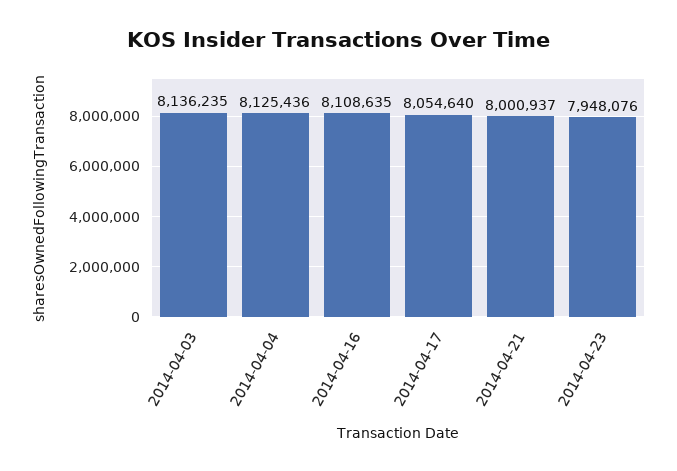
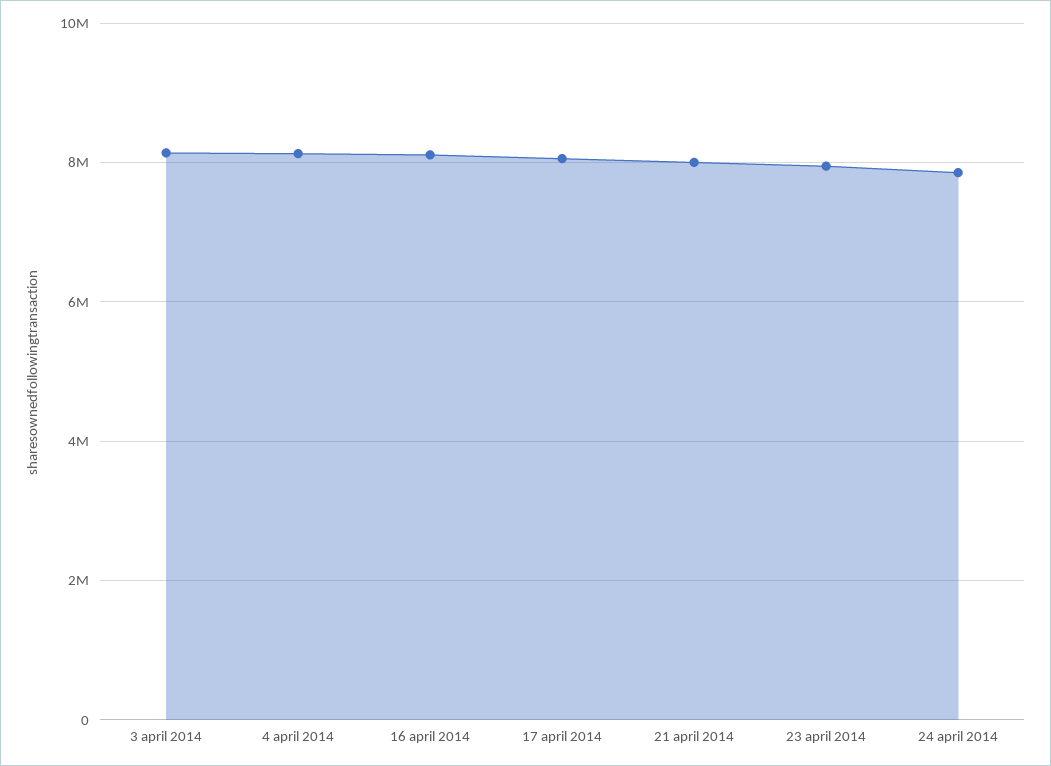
24 april 2014: none -> 7800000

